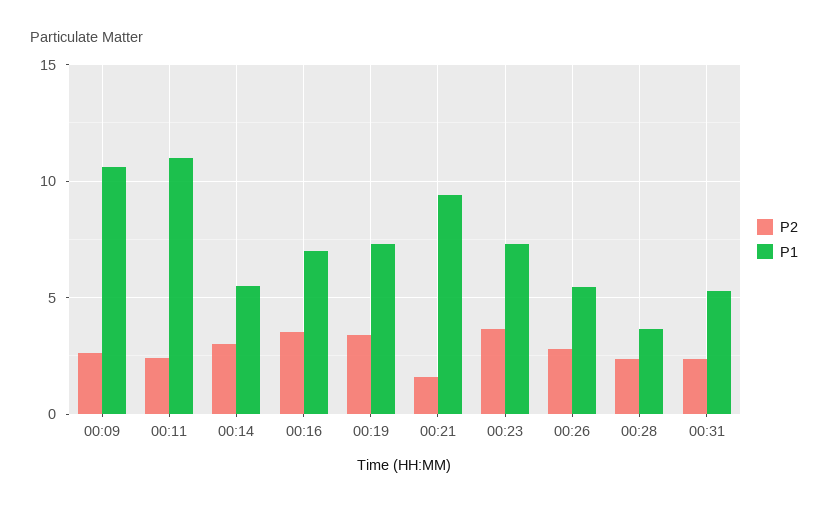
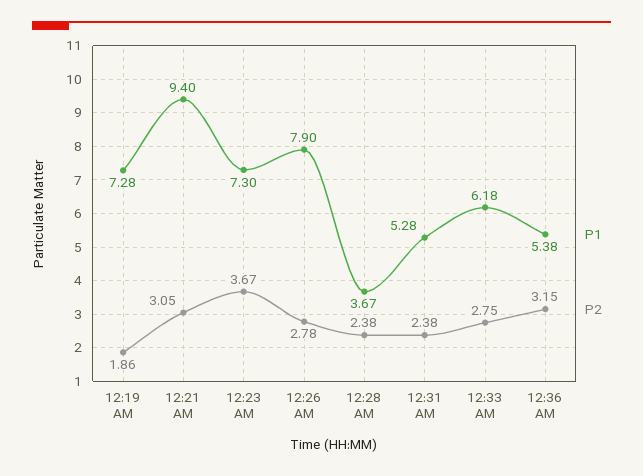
P2, 00:09: 2.5 -> none
P1, 00:09: 10.5 -> none
P2, 00:11: 2.5 -> none
P1, 00:11: 11 -> none
P2, 00:14: 3 -> none
P1, 00:14: 5.5 -> none
P2, 00:16: 3.5 -> none
P1, 00:16: 7 -> none
P2, 00:19: 3.5 -> 1.86
P2, 00:21: 1.5 -> 3.05
P1, 00:26: 5.5 -> 7.9
P1, 12:33 AM: none -> 6.18
P2, 12:33 AM: none -> 2.75
P1, 12:36 AM: none -> 5.38
P2, 12:36 AM: none -> 3.15

